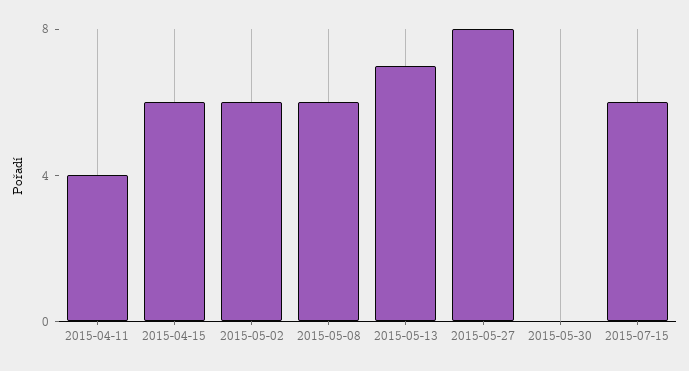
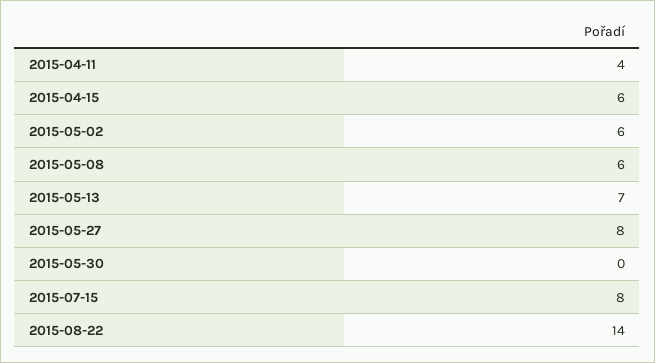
2015-07-15: 6 -> 8
2015-08-22: none -> 14

